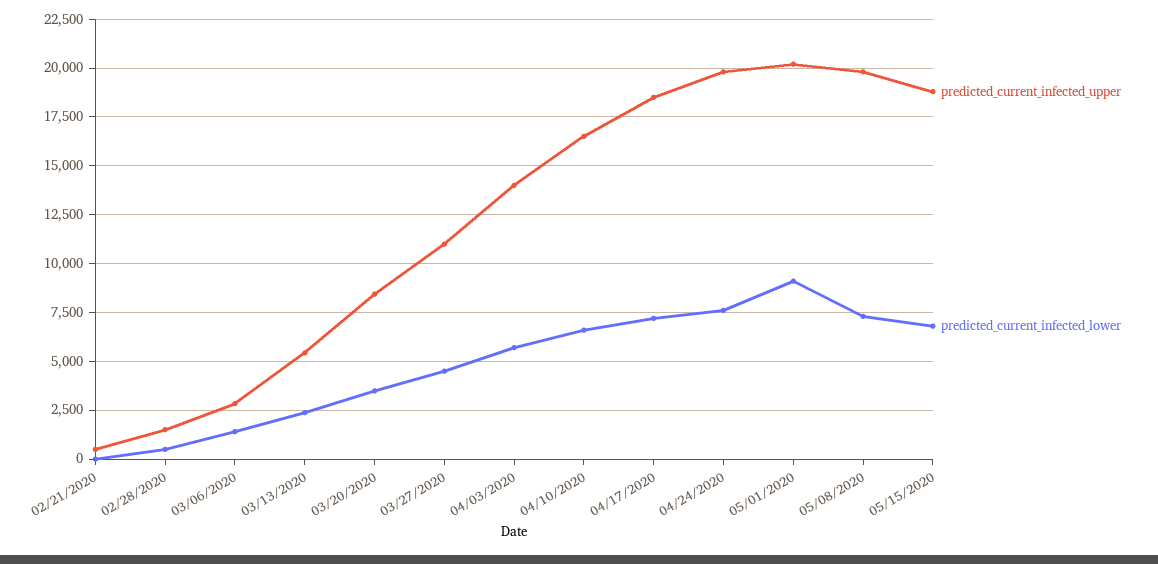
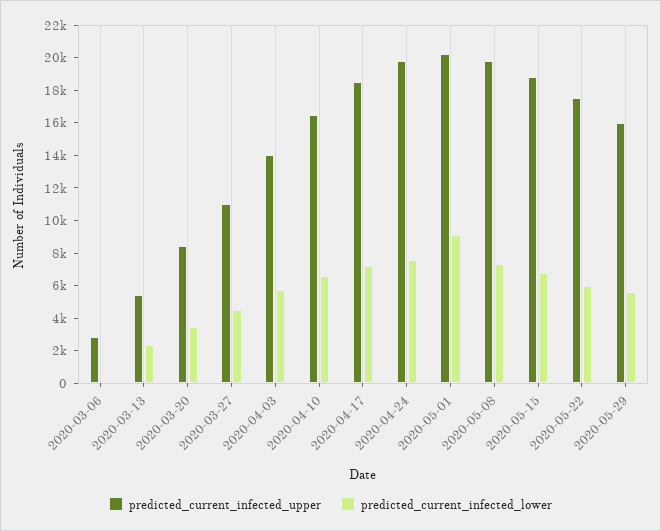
predicted_current_infected_upper, 02/21/2020: 500 -> none
predicted_current_infected_lower, 02/21/2020: 0 -> none
predicted_current_infected_upper, 02/28/2020: 1500 -> none
predicted_current_infected_lower, 02/28/2020: 500 -> none
predicted_current_infected_lower, 03/06/2020: 1500 -> 0
predicted_current_infected_upper, 2020-05-22: none -> 17500
predicted_current_infected_lower, 2020-05-22: none -> 6000
predicted_current_infected_upper, 2020-05-29: none -> 16000
predicted_current_infected_lower, 2020-05-29: none -> 5500

